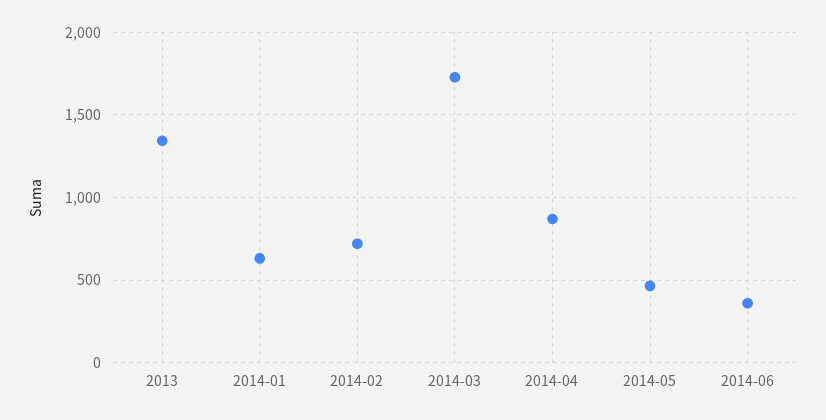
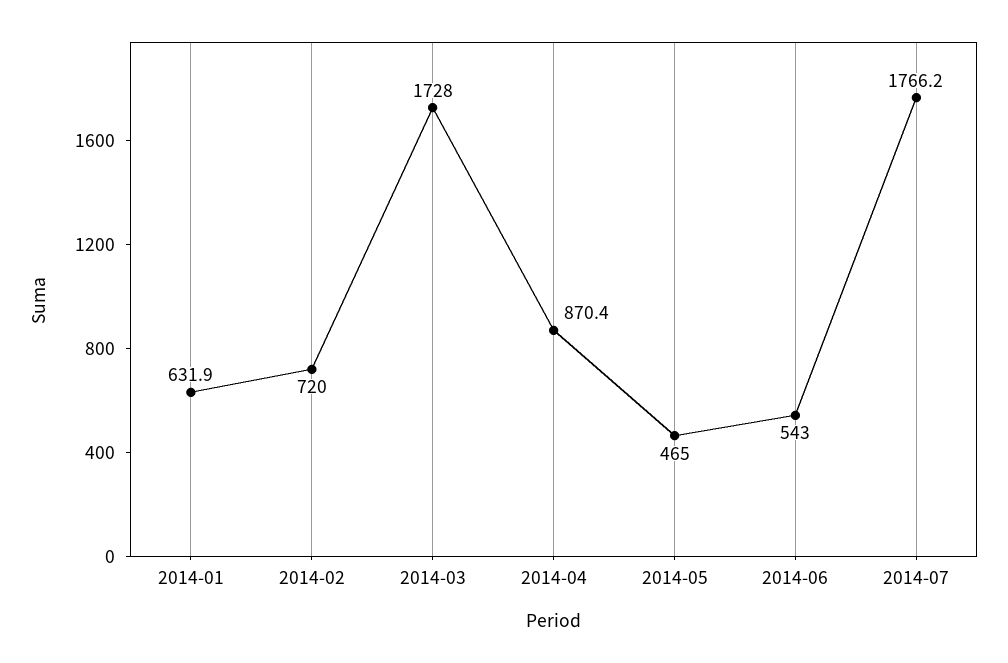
2013: 1350 -> none
2014-06: 350 -> 543
2014-07: none -> 1766.2

